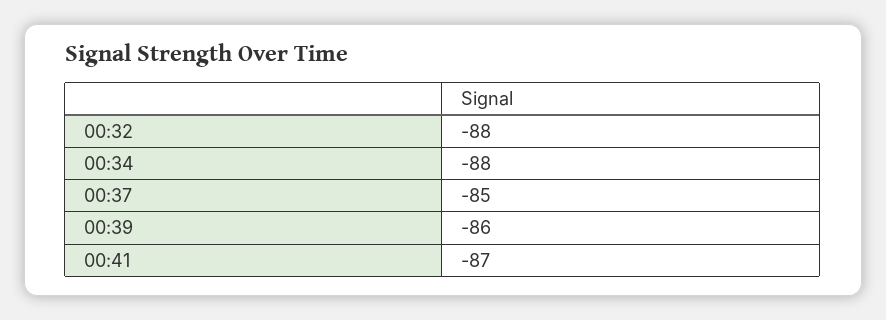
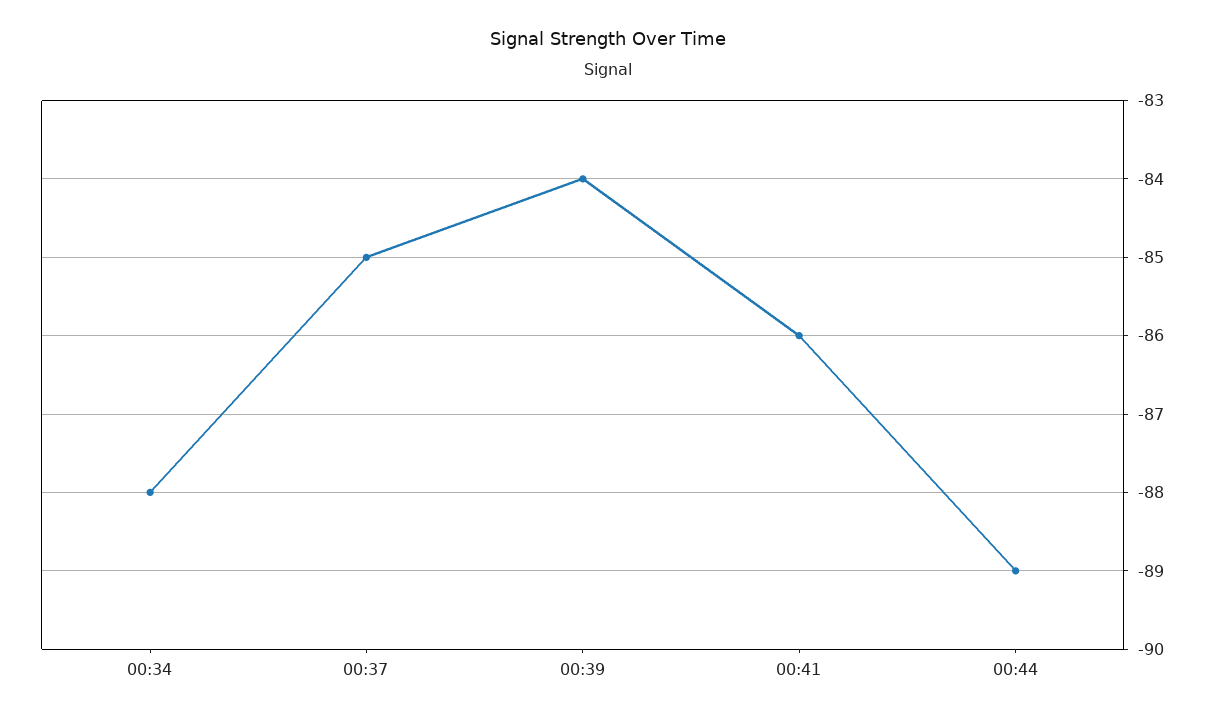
00:32: -88 -> none
00:39: -86 -> -84
00:41: -87 -> -86
00:44: none -> -89

